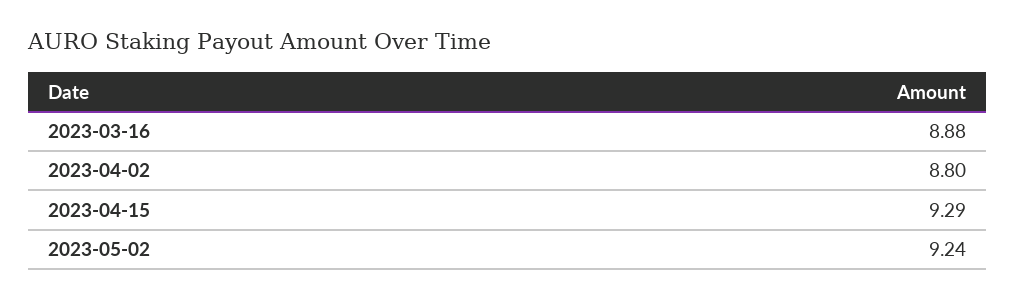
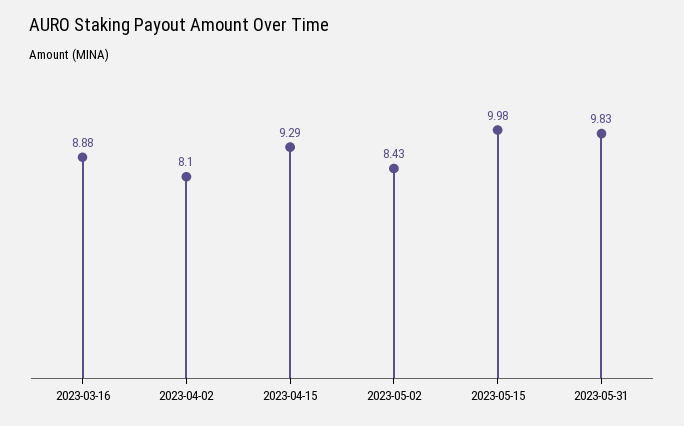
2023-04-02: 8.8 -> 8.1
2023-05-02: 9.24 -> 8.43
2023-05-15: none -> 9.98
2023-05-31: none -> 9.83

